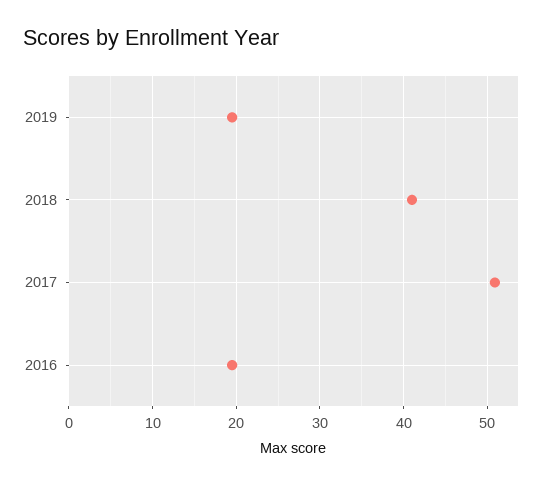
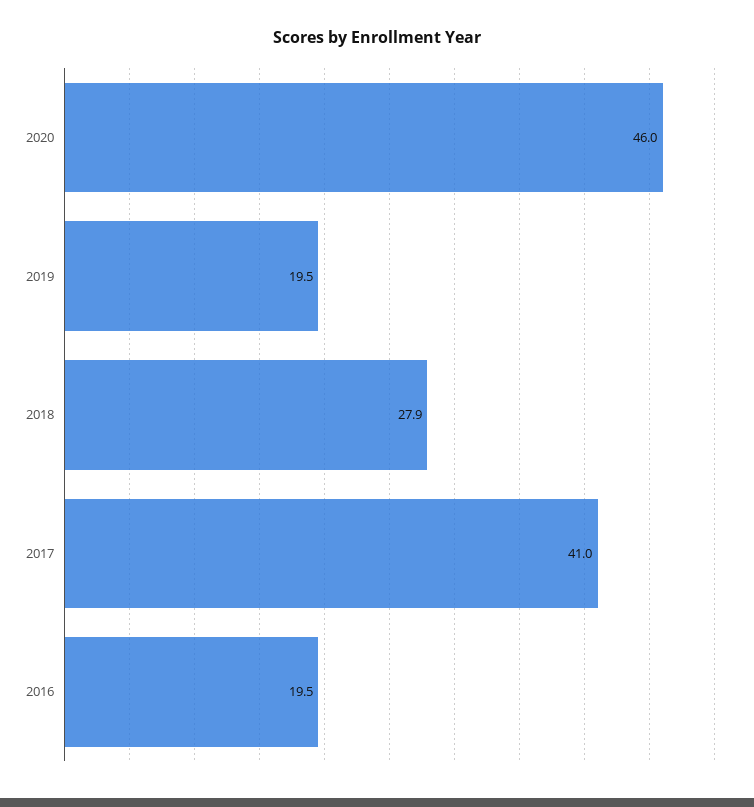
2018: 41 -> 27.9
2017: 51 -> 41
2020: none -> 46

